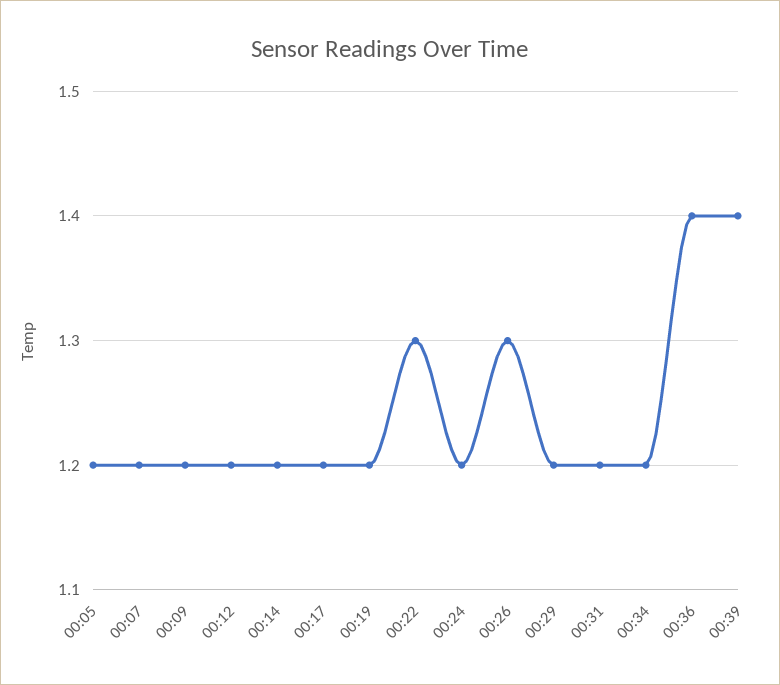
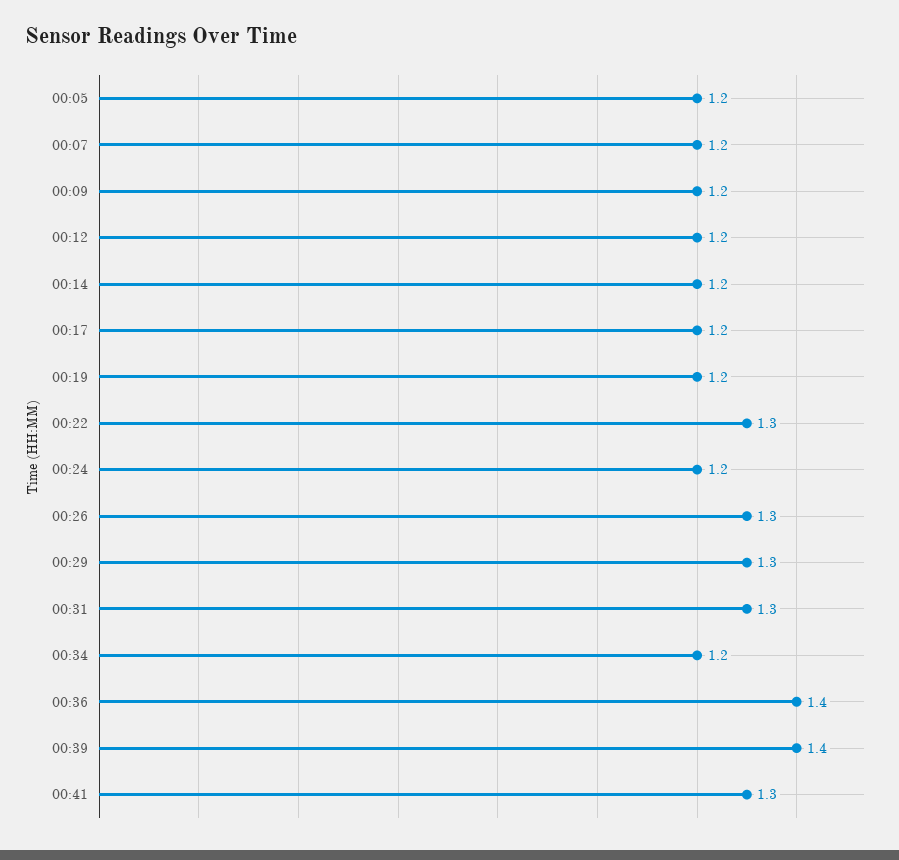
00:29: 1.2 -> 1.3
00:31: 1.2 -> 1.3
00:41: none -> 1.3

